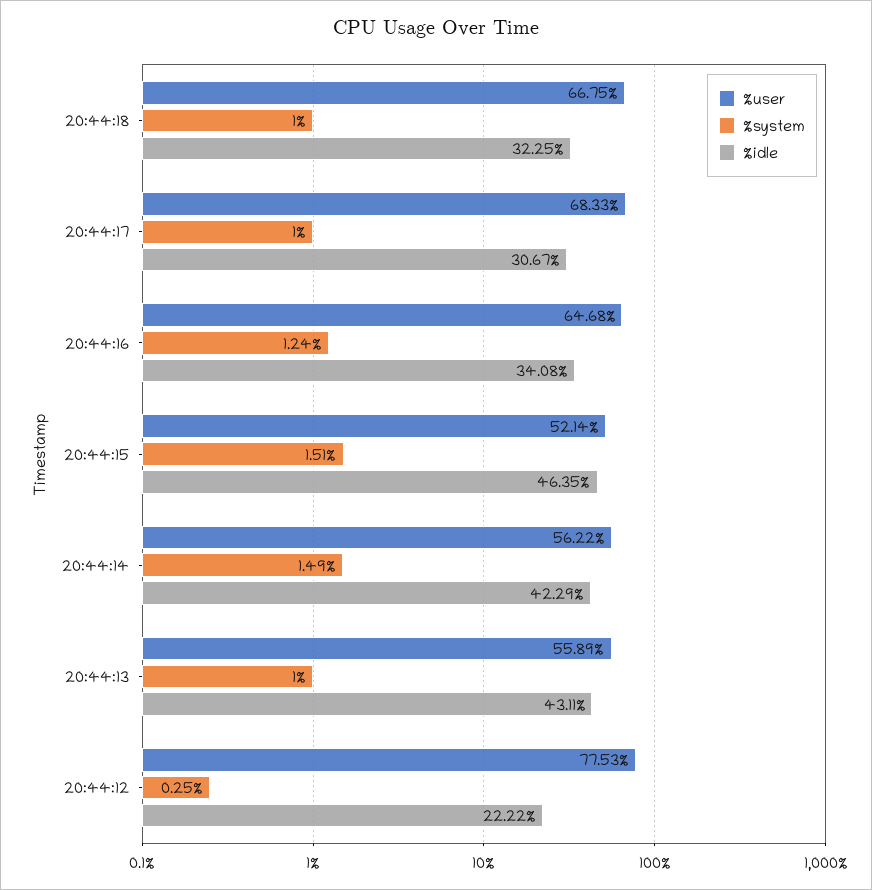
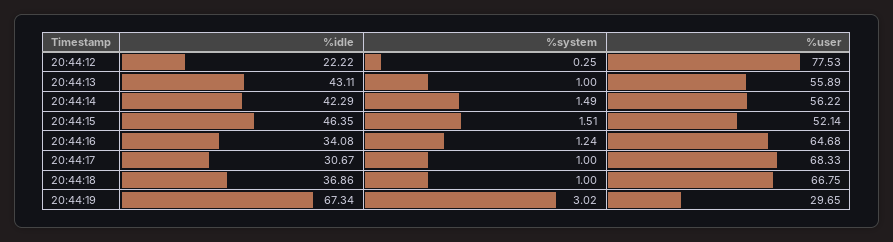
%idle, 20:44:18: 32.25 -> 36.86
%idle, 20:44:19: none -> 67.34
%system, 20:44:19: none -> 3.02
%user, 20:44:19: none -> 29.65

